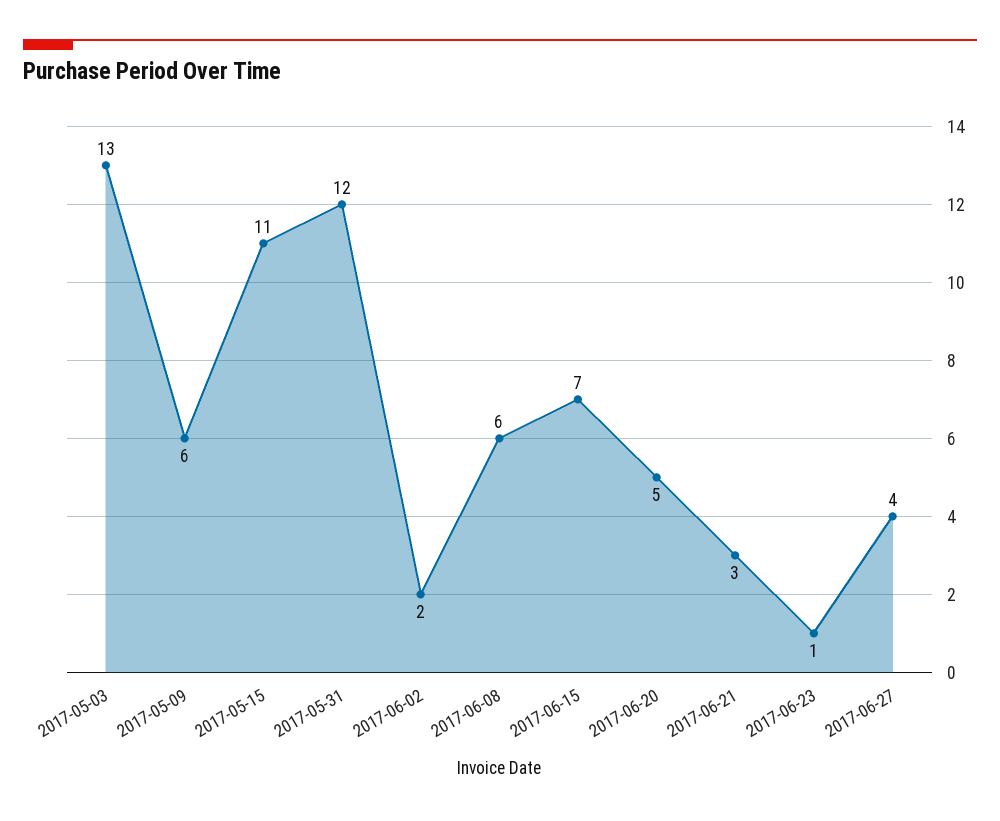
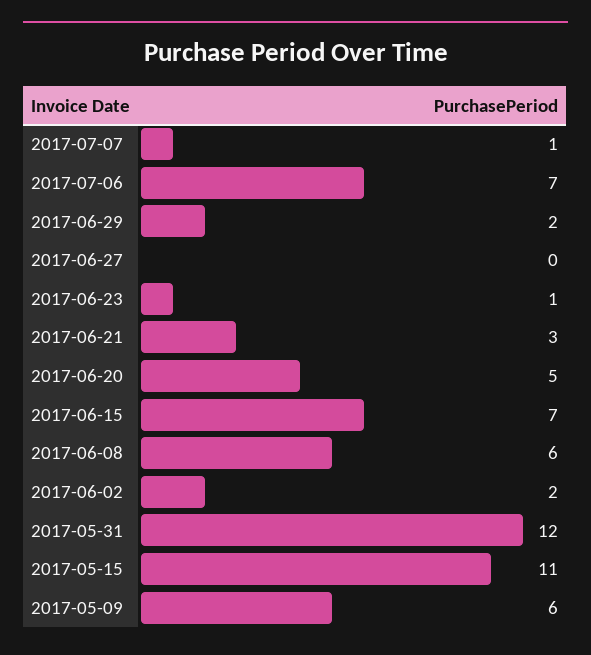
2017-05-03: 13 -> none
2017-06-27: 4 -> 0
2017-07-07: none -> 1
2017-07-06: none -> 7
2017-06-29: none -> 2

